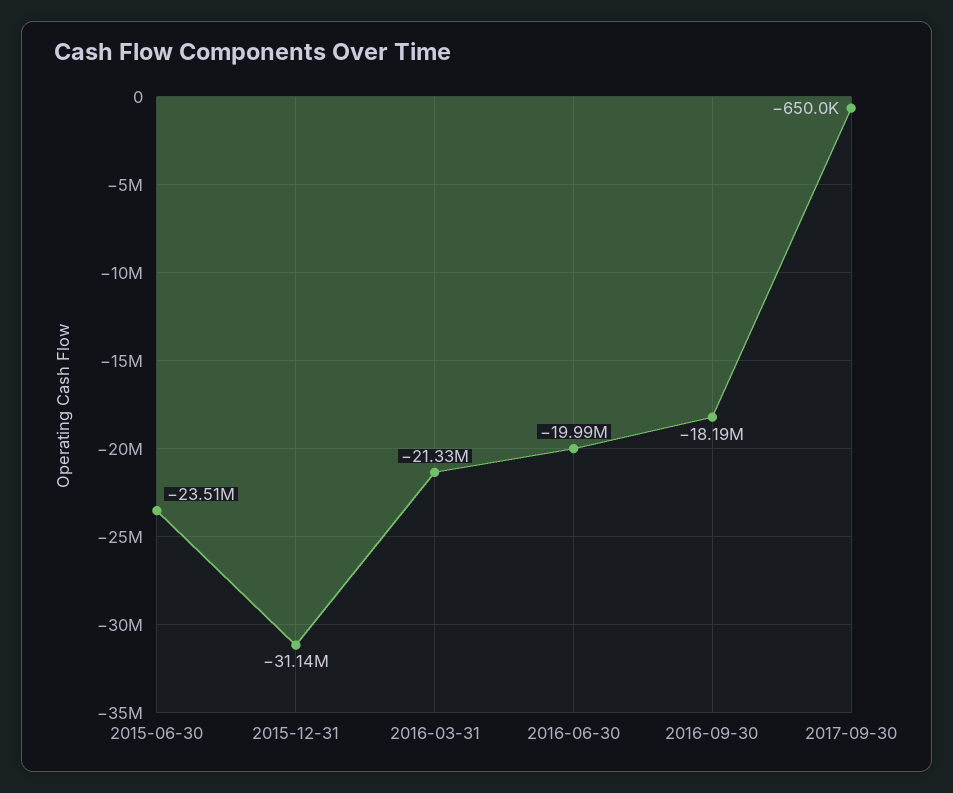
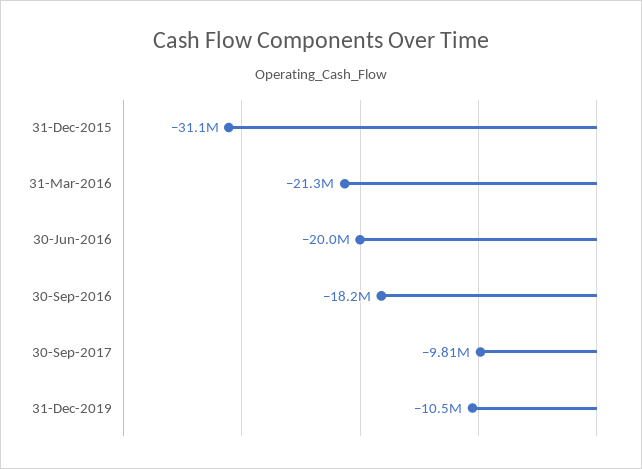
2015-06-30: -23510000 -> none
2017-09-30: -650000 -> -9810000
31-Dec-2019: none -> -10500000

